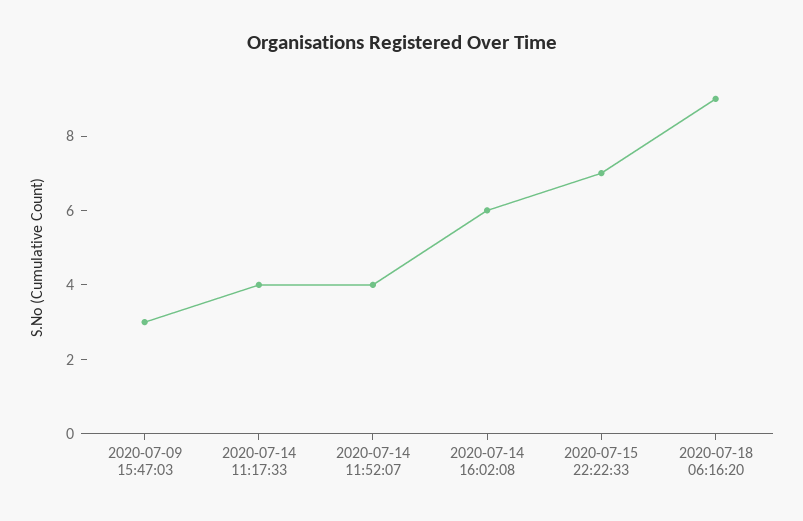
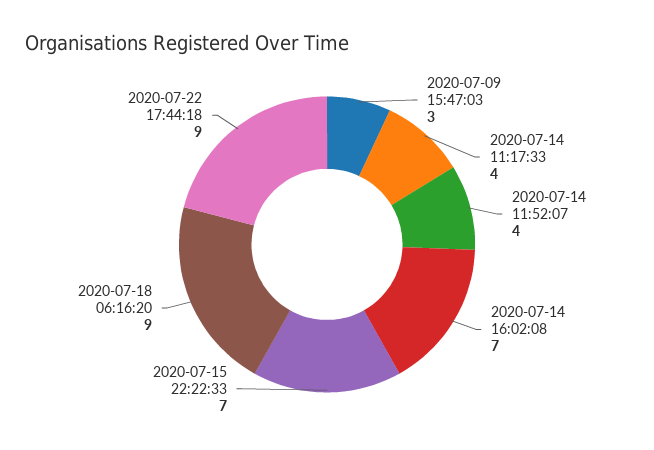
2020-07-14 16:02:08: 6 -> 7
2020-07-22 17:44:18: none -> 9

